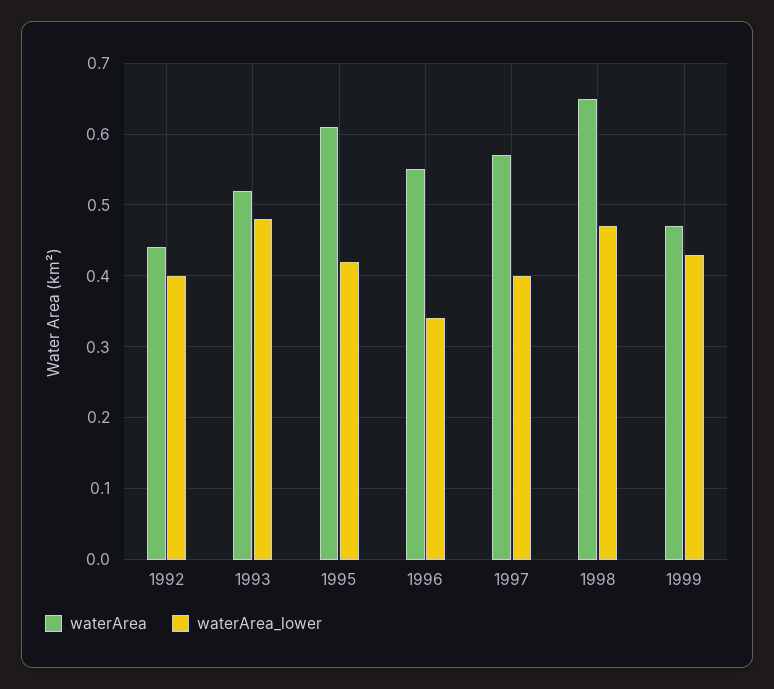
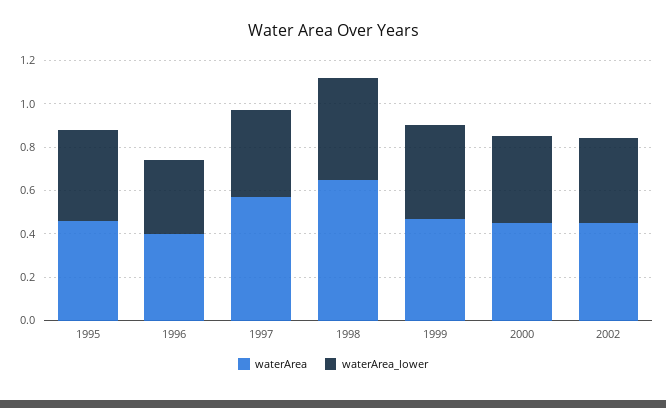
waterArea, 1992: 0.44 -> none
waterArea_lower, 1992: 0.4 -> none
waterArea, 1993: 0.52 -> none
waterArea_lower, 1993: 0.48 -> none
waterArea, 1995: 0.61 -> 0.45
waterArea, 1996: 0.55 -> 0.4
waterArea, 2000: none -> 0.45
waterArea_lower, 2000: none -> 0.4
waterArea, 2002: none -> 0.45
waterArea_lower, 2002: none -> 0.4

